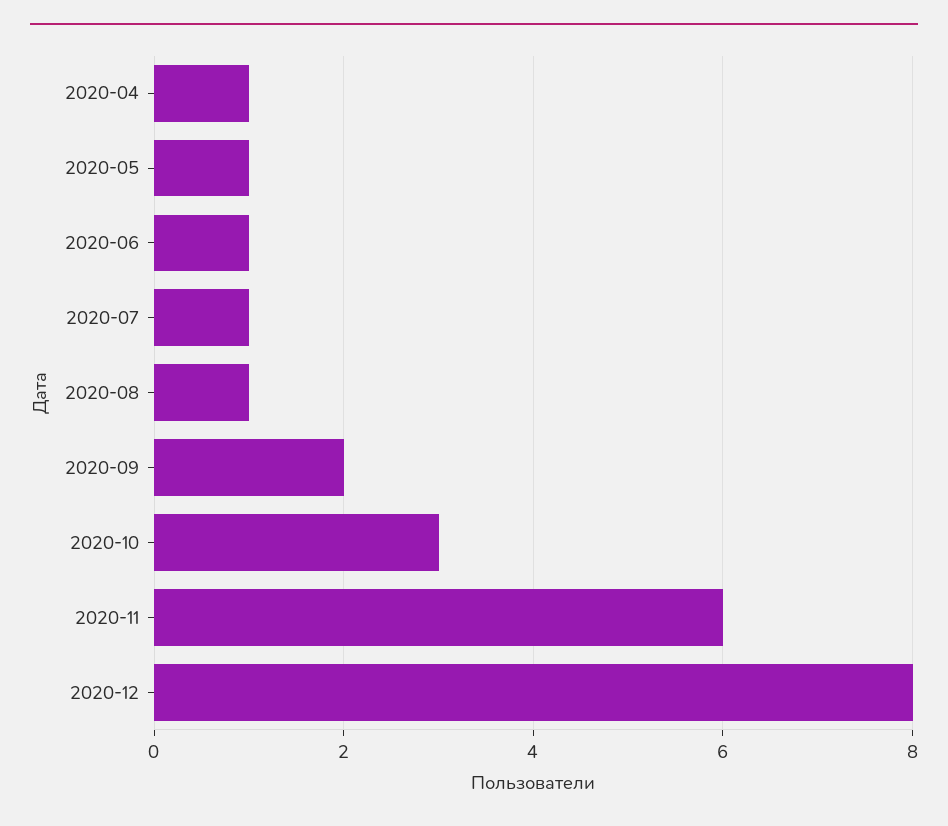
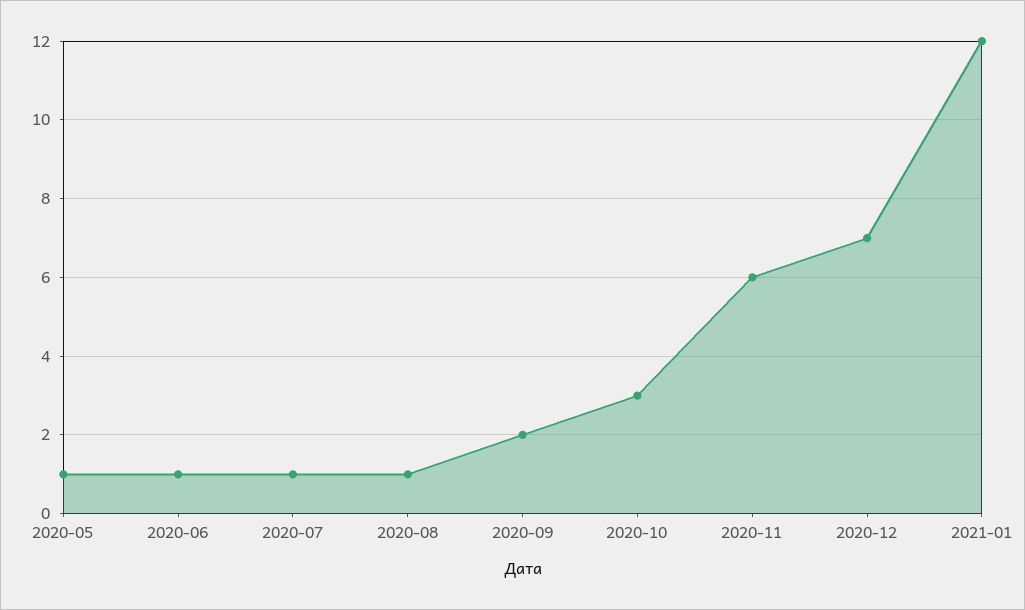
2020-04: 1 -> none
2020-12: 8 -> 7
2021-01: none -> 12

